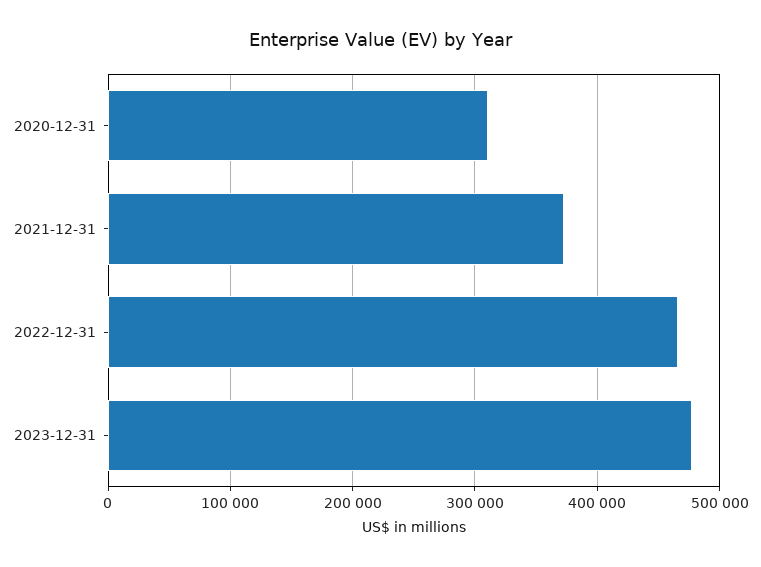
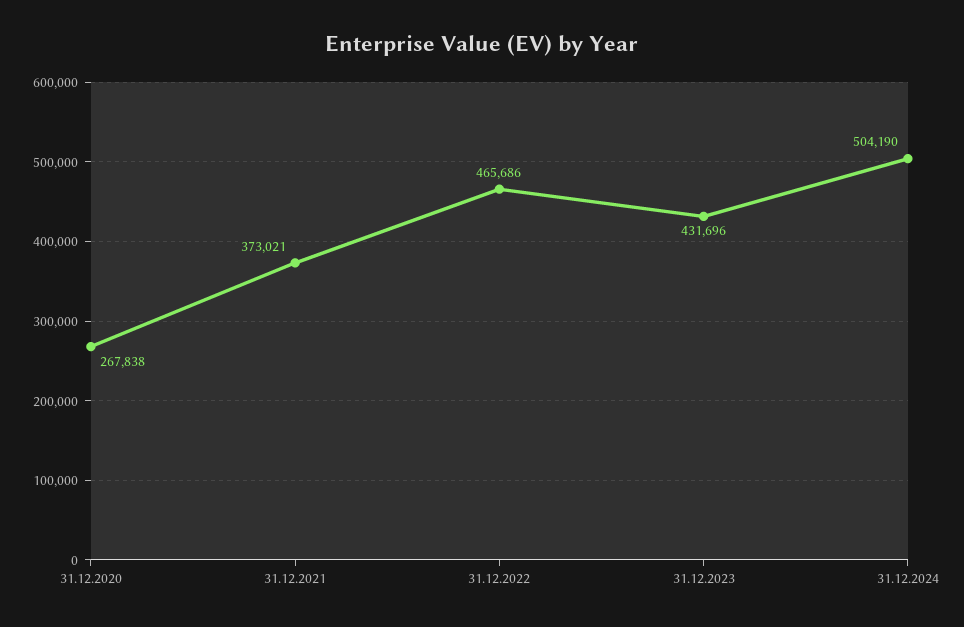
2020-12-31: 310000 -> 267838
2023-12-31: 480000 -> 431696
31.12.2024: none -> 504190

